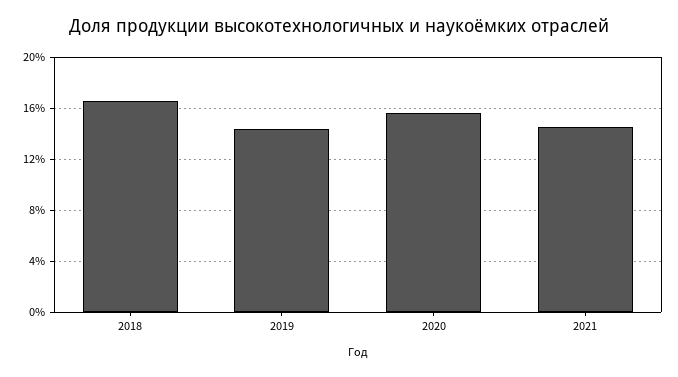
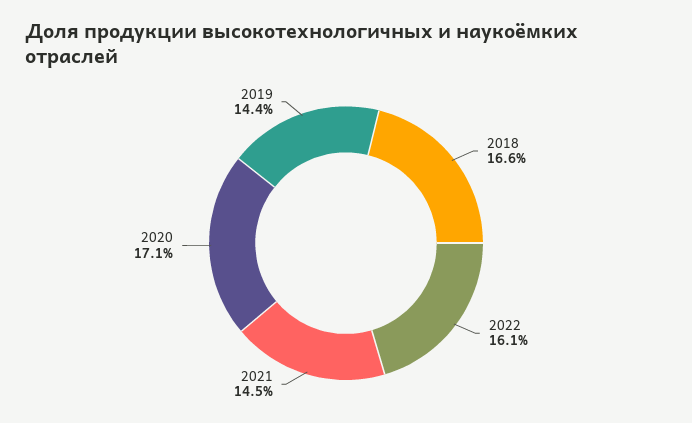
2020: 15.5 -> 17.1
2022: none -> 16.1

